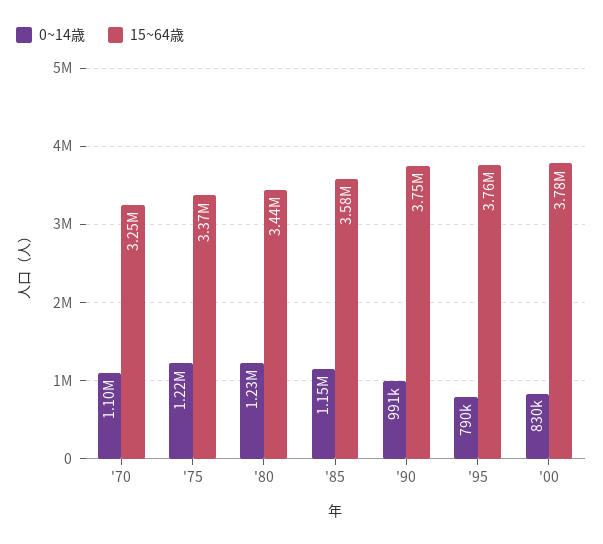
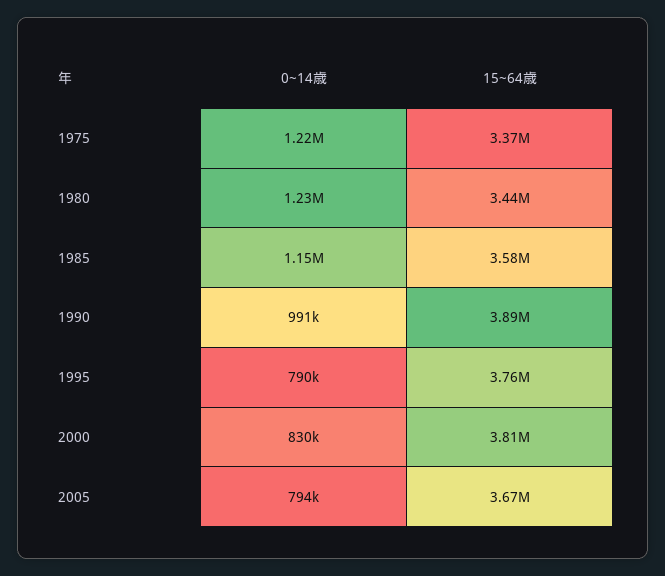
0~14歳, '70: 1100000 -> none
15~64歳, '70: 3250000 -> none
15~64歳, '90: 3750000 -> 3890000
15~64歳, '00: 3780000 -> 3810000
0~14歳, 2005: none -> 794000
15~64歳, 2005: none -> 3670000

